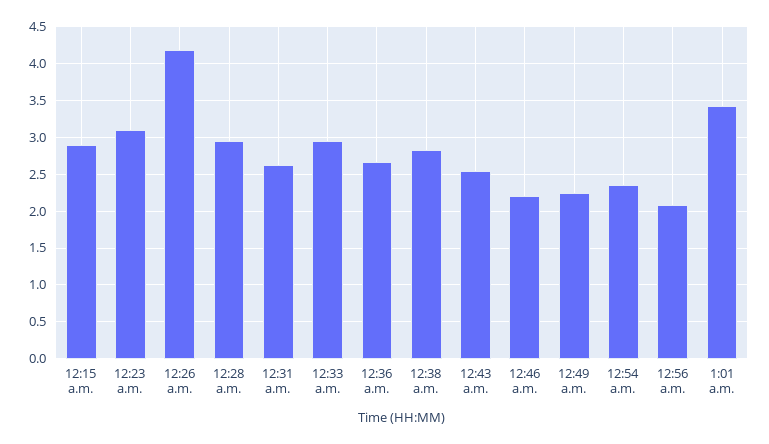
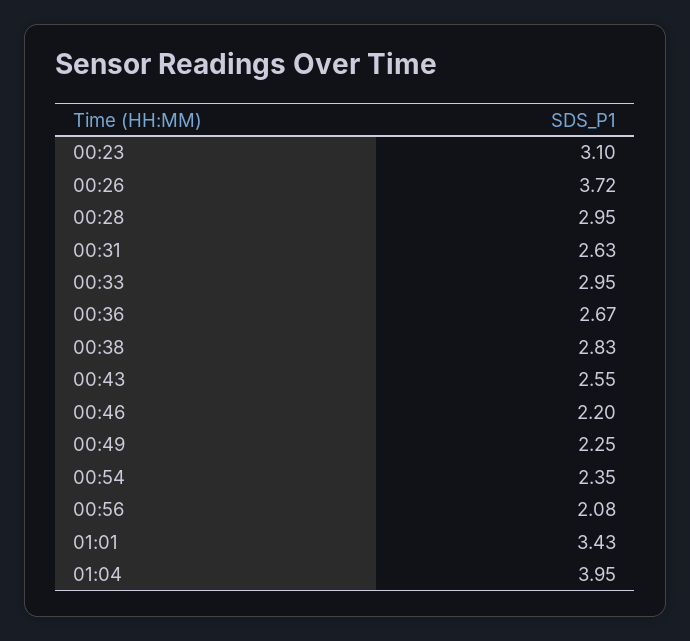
12:15 a.m.: 2.9 -> none
12:26 a.m.: 4.2 -> 3.72
01:04: none -> 3.95

